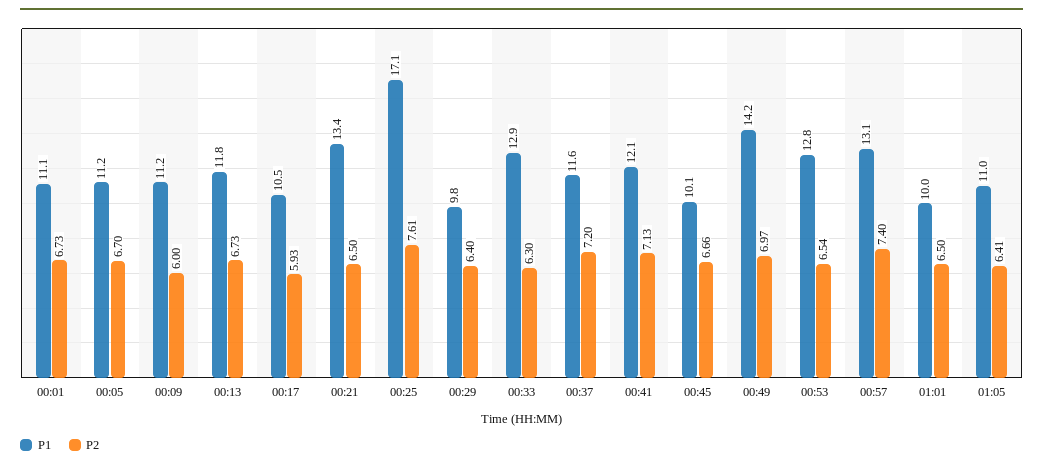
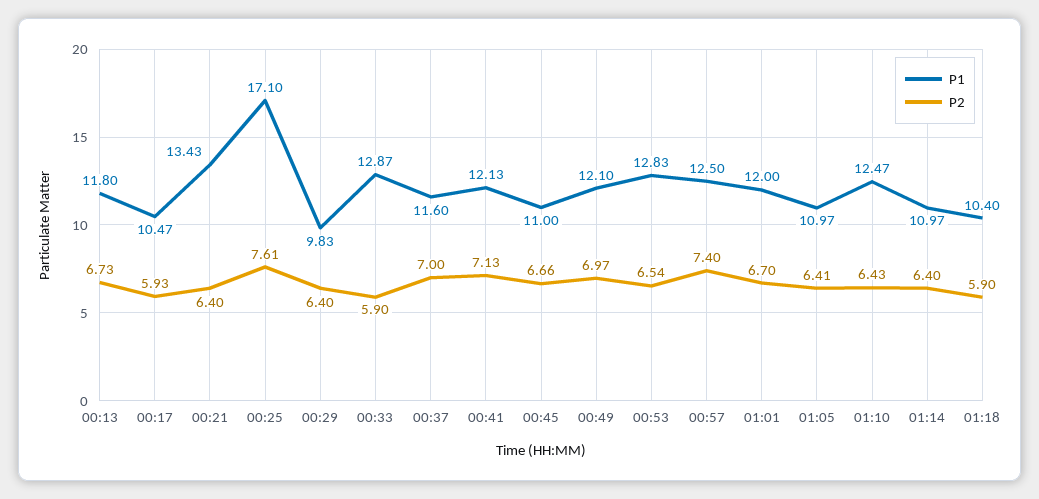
P1, 00:01: 11.1 -> none
P2, 00:01: 6.73 -> none
P1, 00:05: 11.2 -> none
P2, 00:05: 6.7 -> none
P1, 00:09: 11.2 -> none
P2, 00:09: 6 -> none
P2, 00:21: 6.5 -> 6.4
P2, 00:33: 6.3 -> 5.9
P2, 00:37: 7.2 -> 7
P1, 00:45: 10.1 -> 11
P1, 00:49: 14.2 -> 12.1
P1, 00:57: 13.1 -> 12.5
P1, 01:01: 10 -> 12
P2, 01:01: 6.5 -> 6.7
P1, 01:10: none -> 12.47
P2, 01:10: none -> 6.43
P1, 01:14: none -> 10.97
P2, 01:14: none -> 6.4
P1, 01:18: none -> 10.4
P2, 01:18: none -> 5.9

